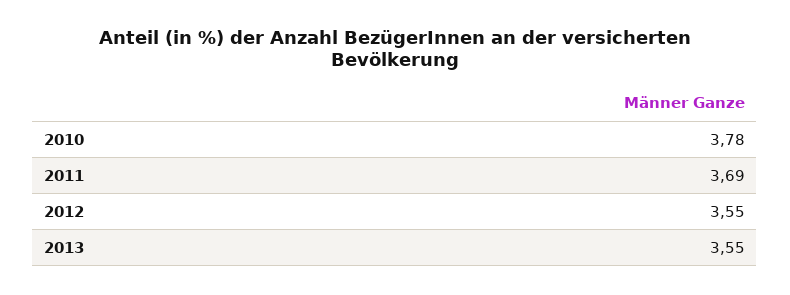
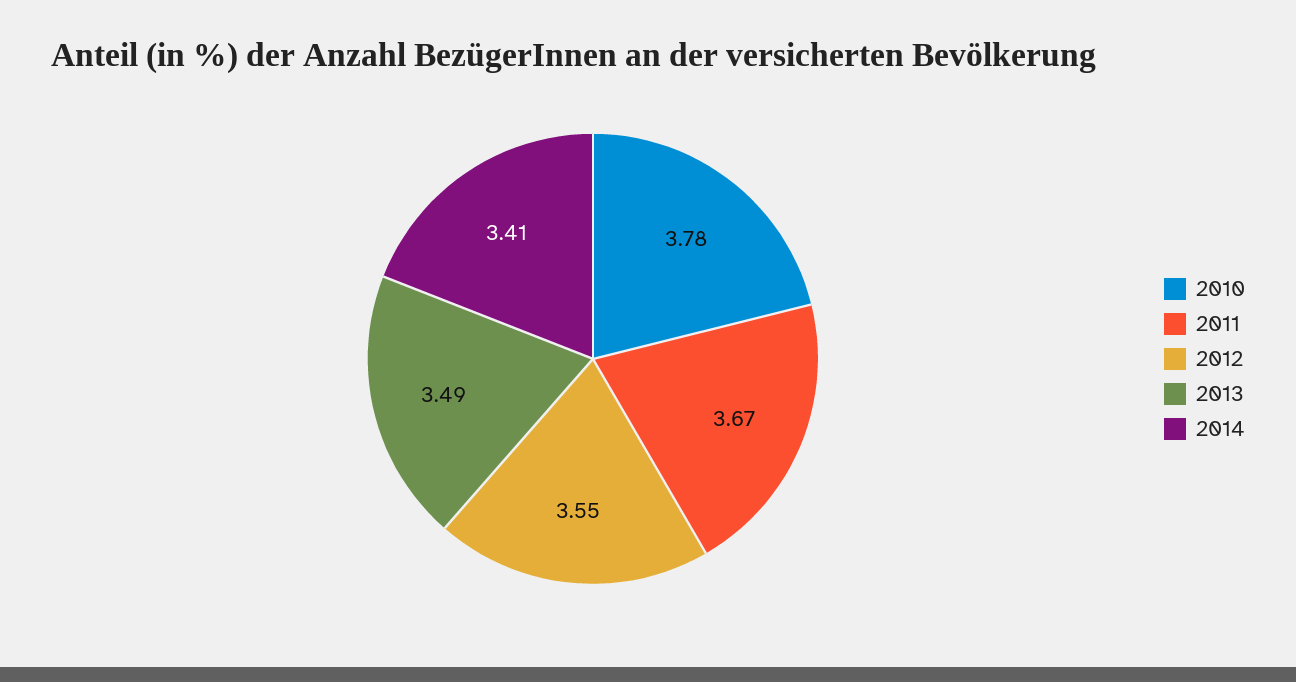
2011: 3.69 -> 3.67
2013: 3.55 -> 3.49
2014: none -> 3.41

